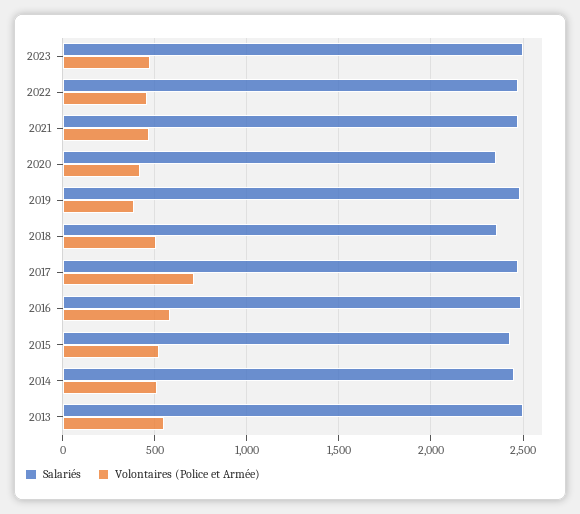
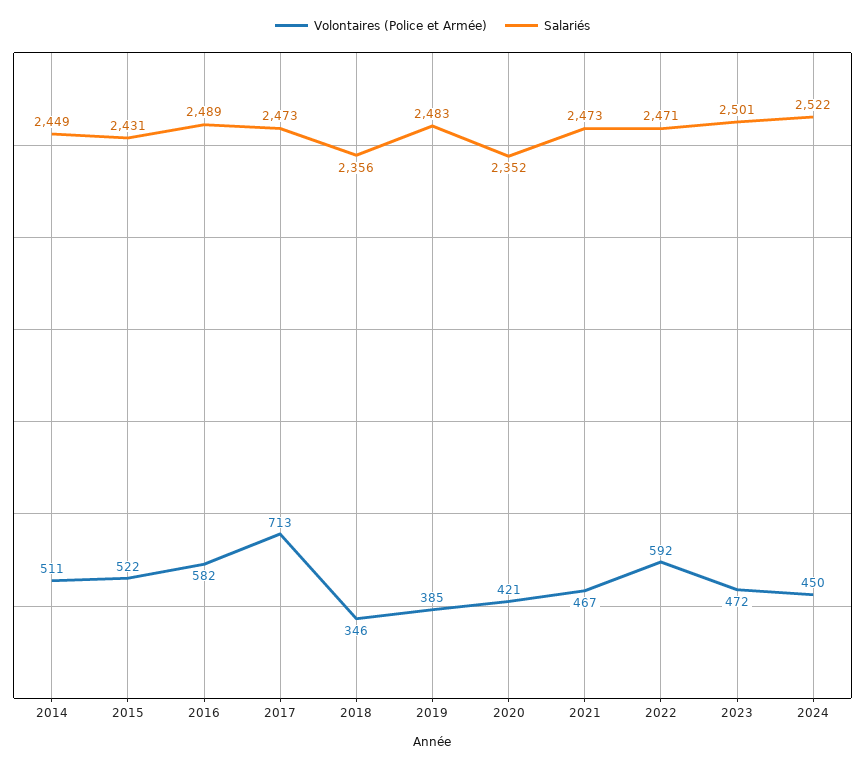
Volontaires (Police et Armée), 2022: 450 -> 592
Volontaires (Police et Armée), 2018: 500 -> 346
Salariés, 2013: 2500 -> none
Volontaires (Police et Armée), 2013: 550 -> none
Volontaires (Police et Armée), 2024: none -> 450
Salariés, 2024: none -> 2522

